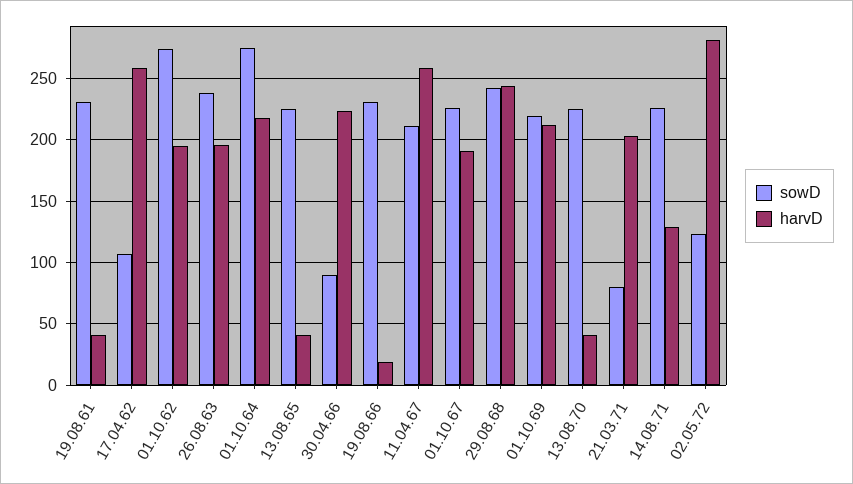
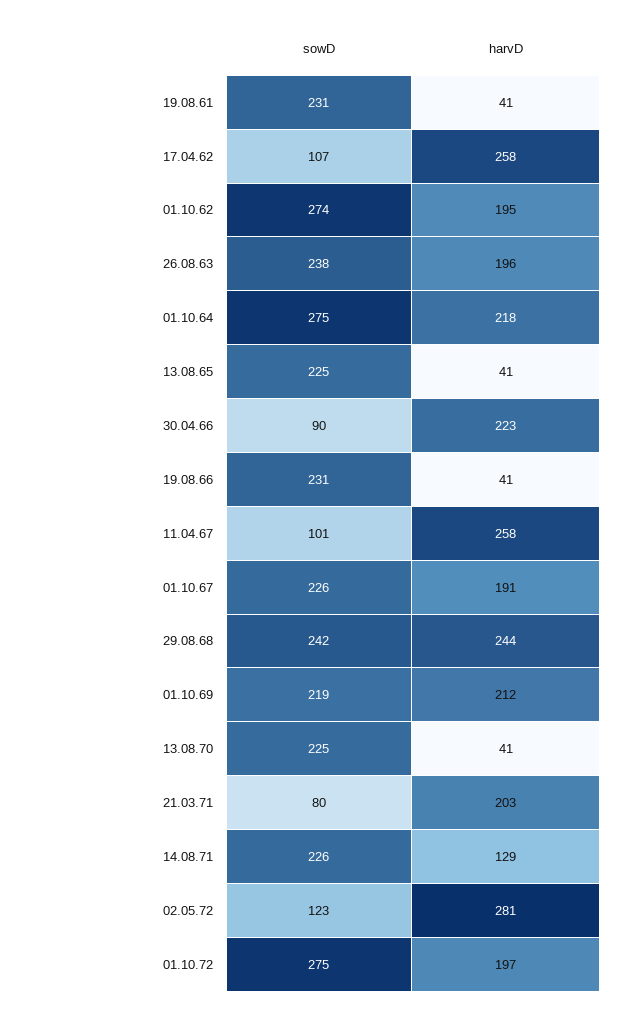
harvD, 19.08.66: 20 -> 41
sowD, 11.04.67: 210 -> 101
sowD, 01.10.72: none -> 275
harvD, 01.10.72: none -> 197

